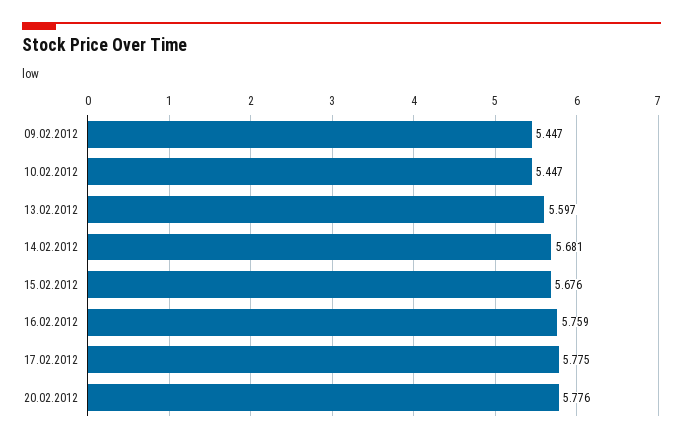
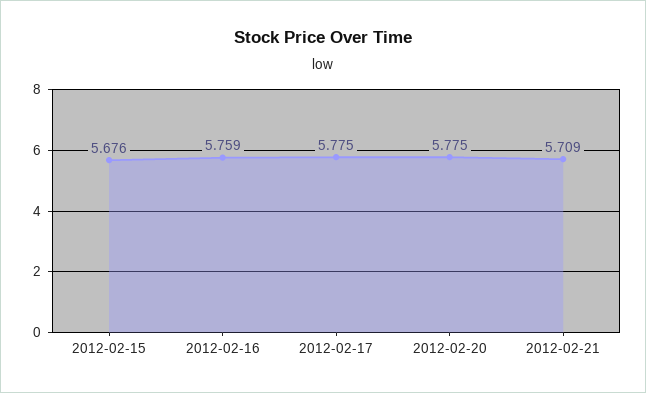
09.02.2012: 5.447 -> none
10.02.2012: 5.447 -> none
13.02.2012: 5.597 -> none
14.02.2012: 5.681 -> none
20.02.2012: 5.776 -> 5.775
2012-02-21: none -> 5.709

